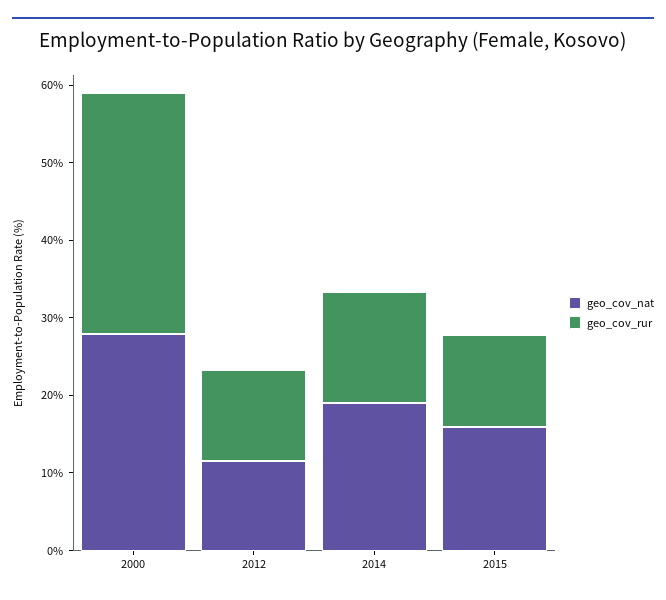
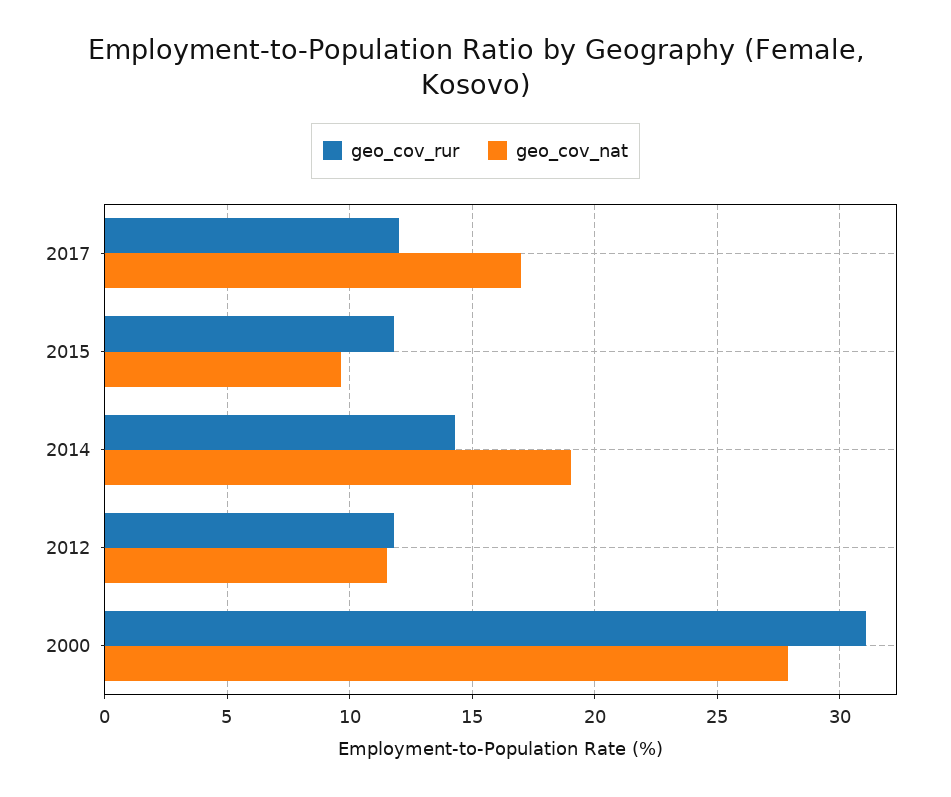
geo_cov_nat, 2015: 16 -> 9.5
geo_cov_rur, 2017: none -> 12
geo_cov_nat, 2017: none -> 17

